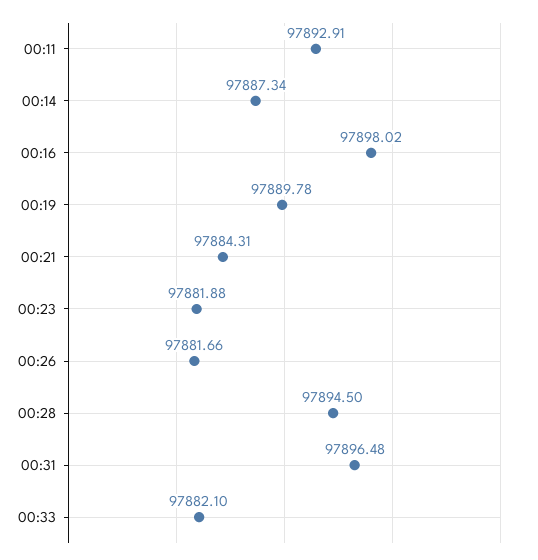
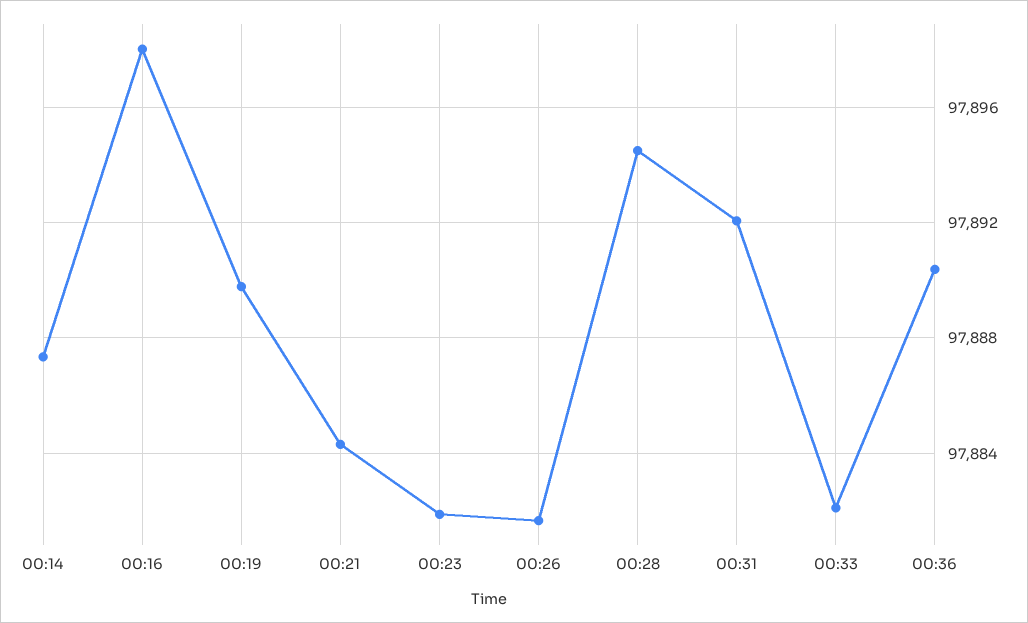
00:11: 97892.91 -> none
00:31: 97896.48 -> 97892
00:36: none -> 97890.5

